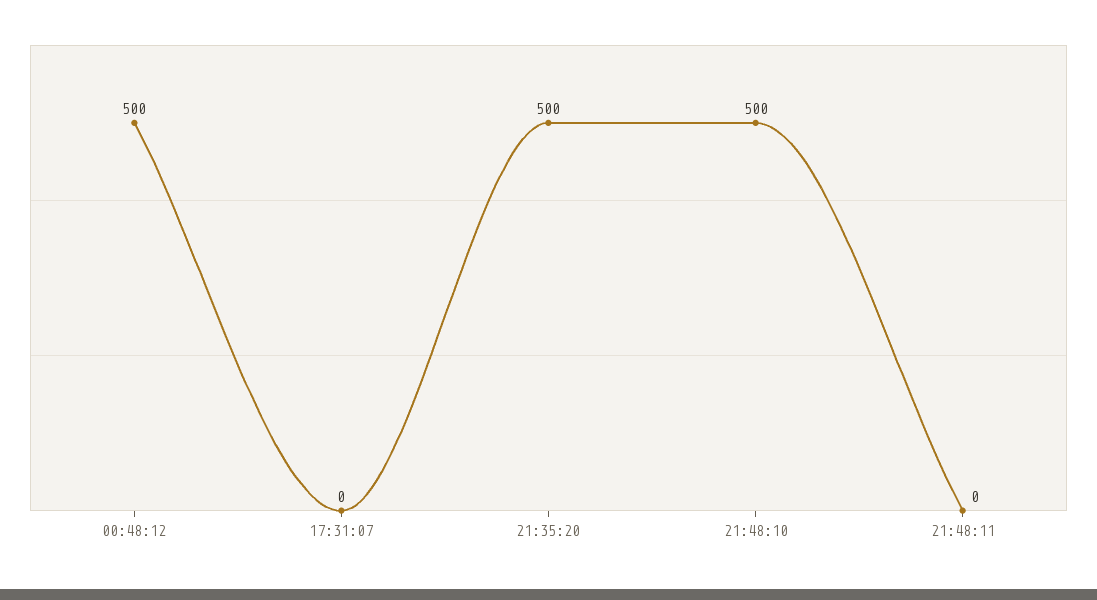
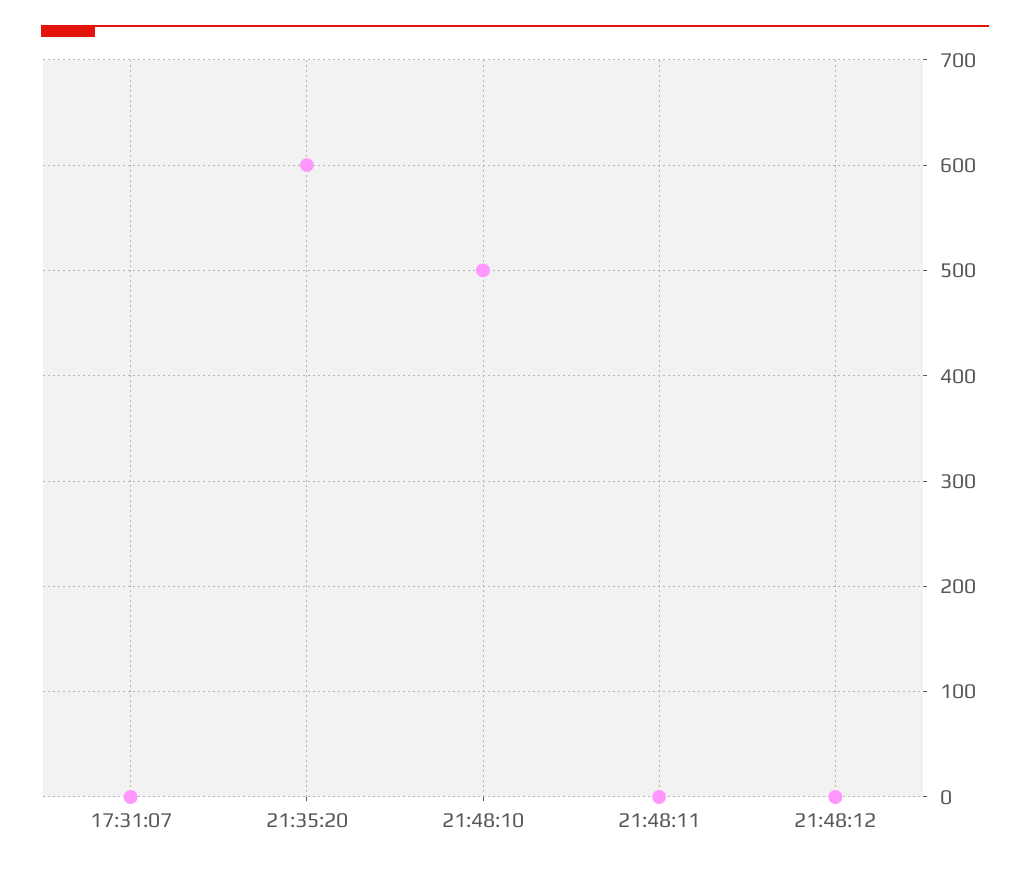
00:48:12: 500 -> none
21:35:20: 500 -> 600
21:48:12: none -> 0

